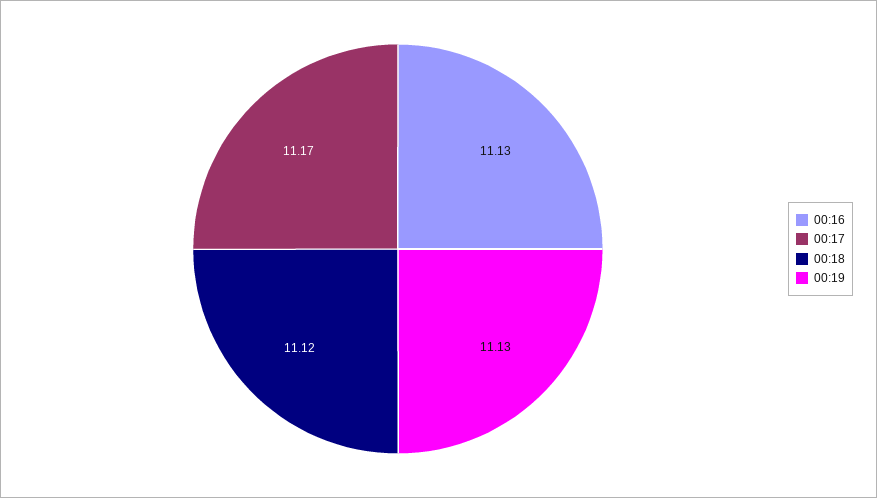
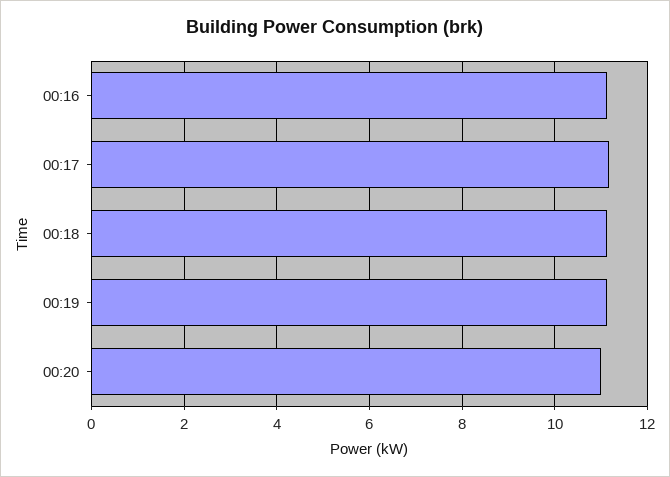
00:20: none -> 11

